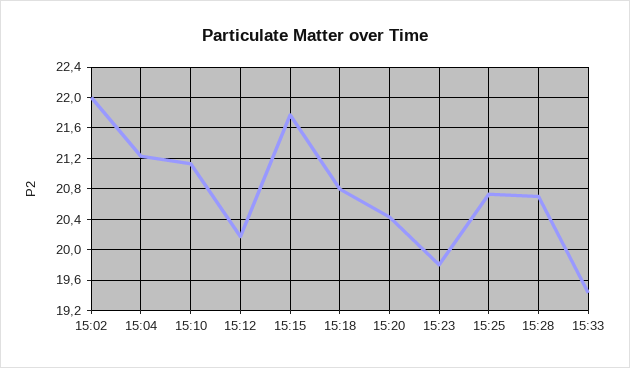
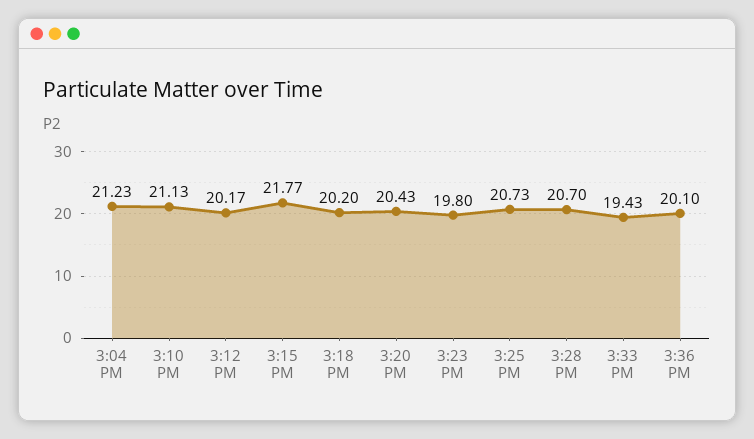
15:02: 22 -> none
15:18: 20.8 -> 20.2
3:36 PM: none -> 20.1

